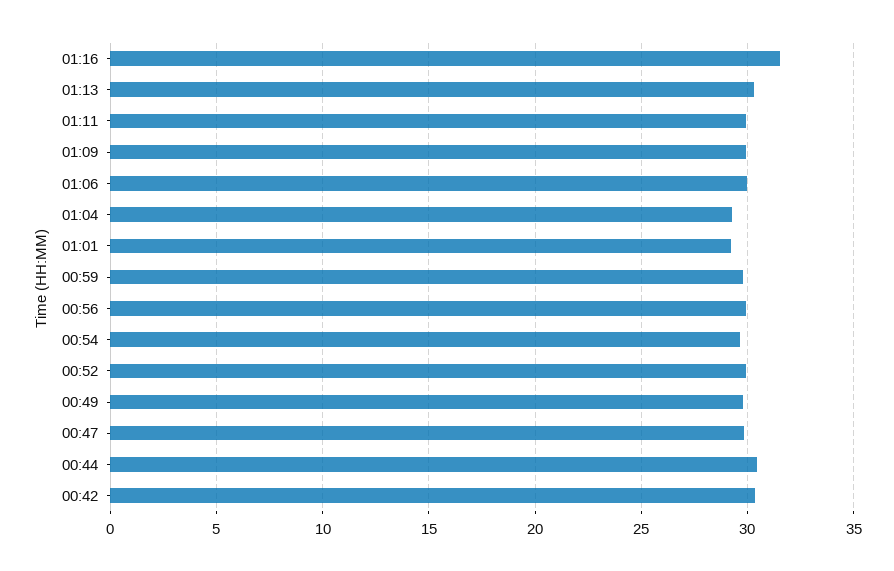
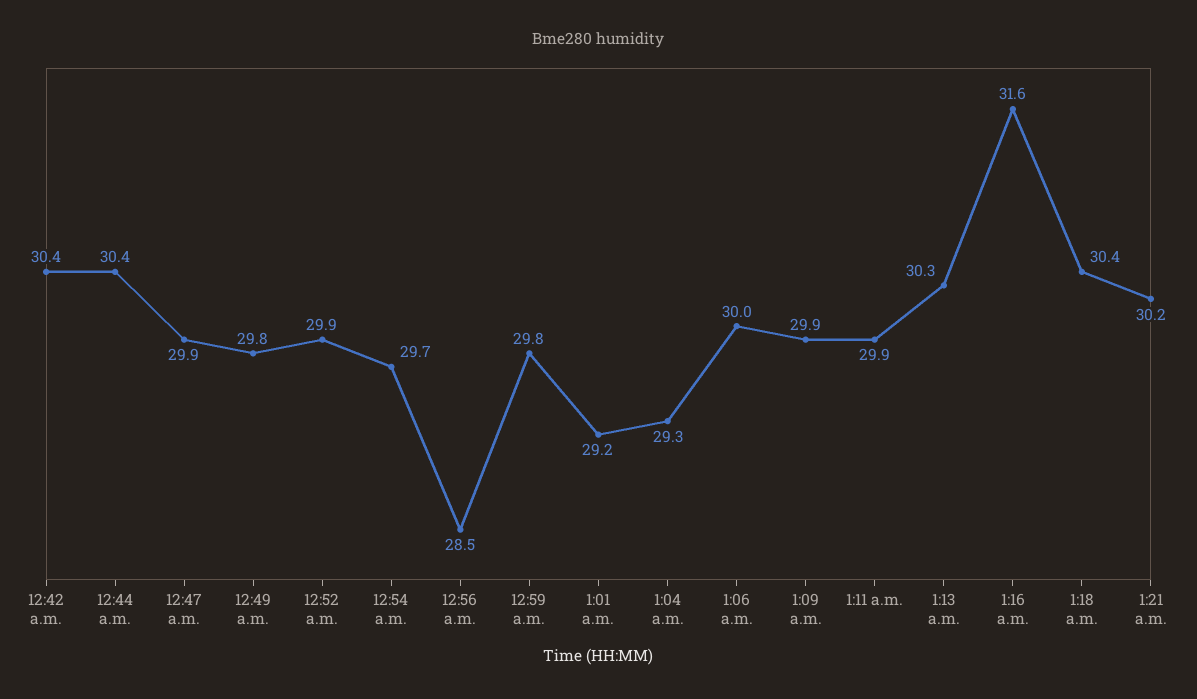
00:56: 30 -> 28.5
1:18 a.m.: none -> 30.4
1:21 a.m.: none -> 30.2

